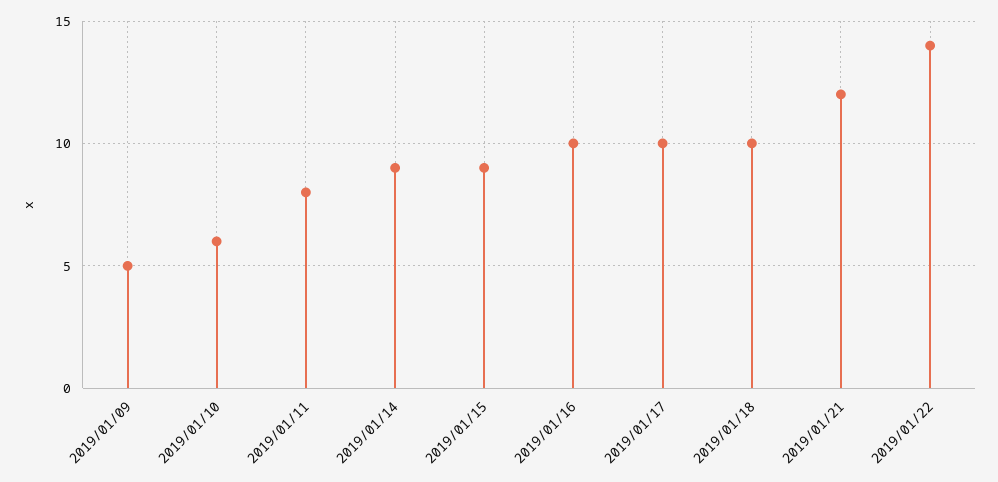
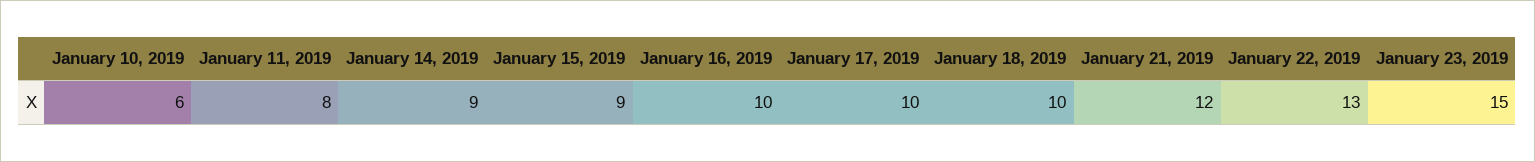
2019/01/09: 5 -> none
2019/01/22: 14 -> 13
January 23, 2019: none -> 15

